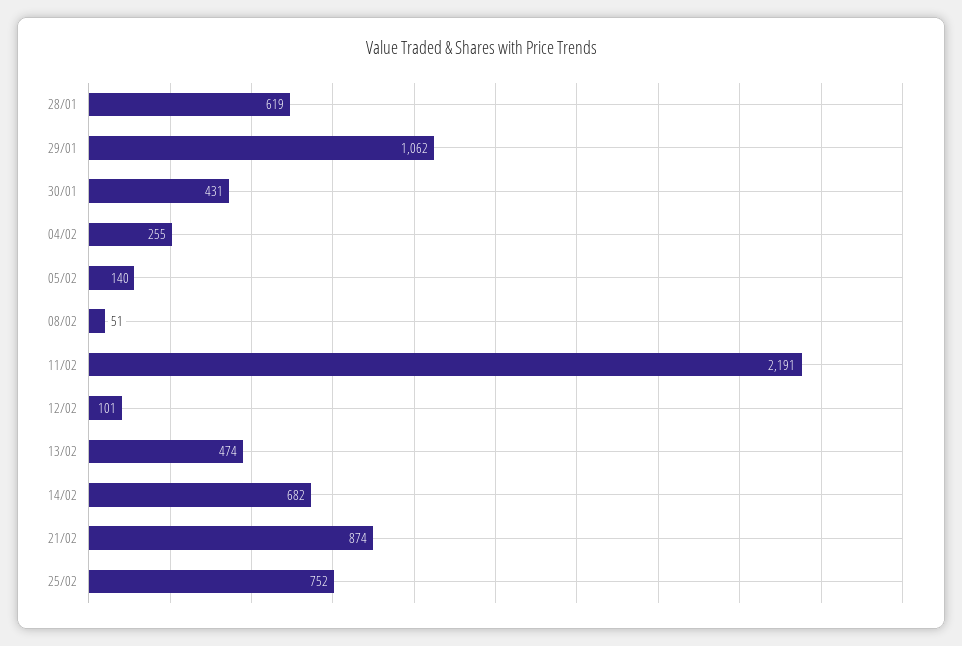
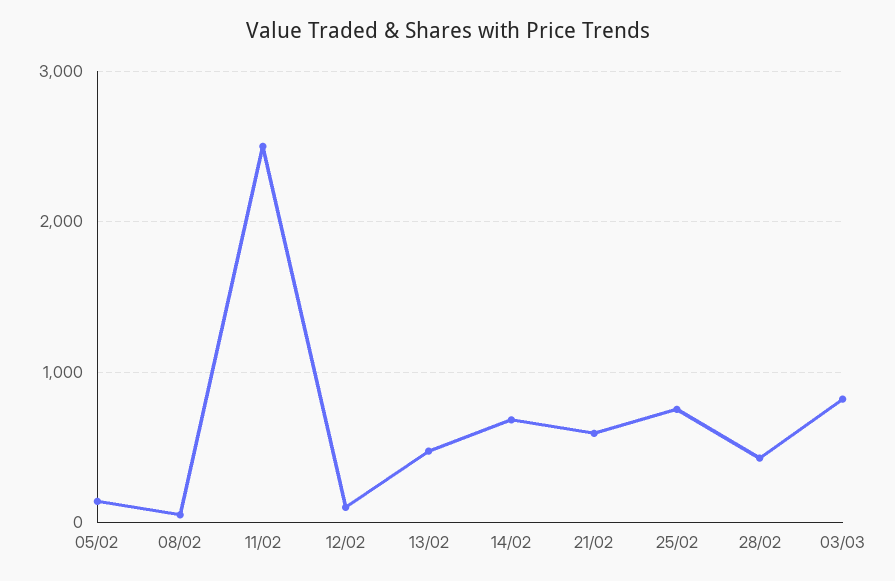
28/01: 619 -> none
29/01: 1062 -> none
30/01: 431 -> none
04/02: 255 -> none
11/02: 2191 -> 2500
21/02: 874 -> 600
28/02: none -> 400
03/03: none -> 800

